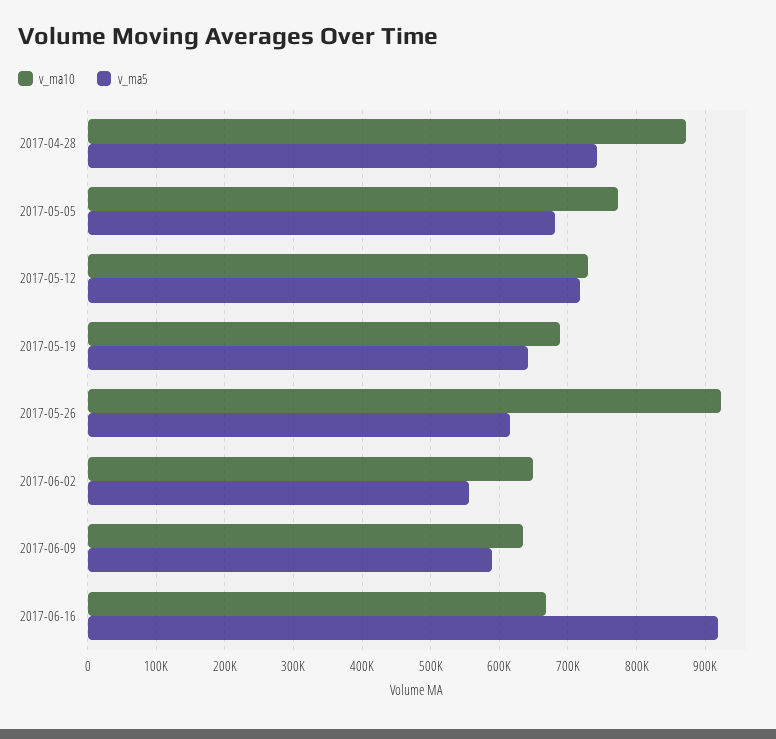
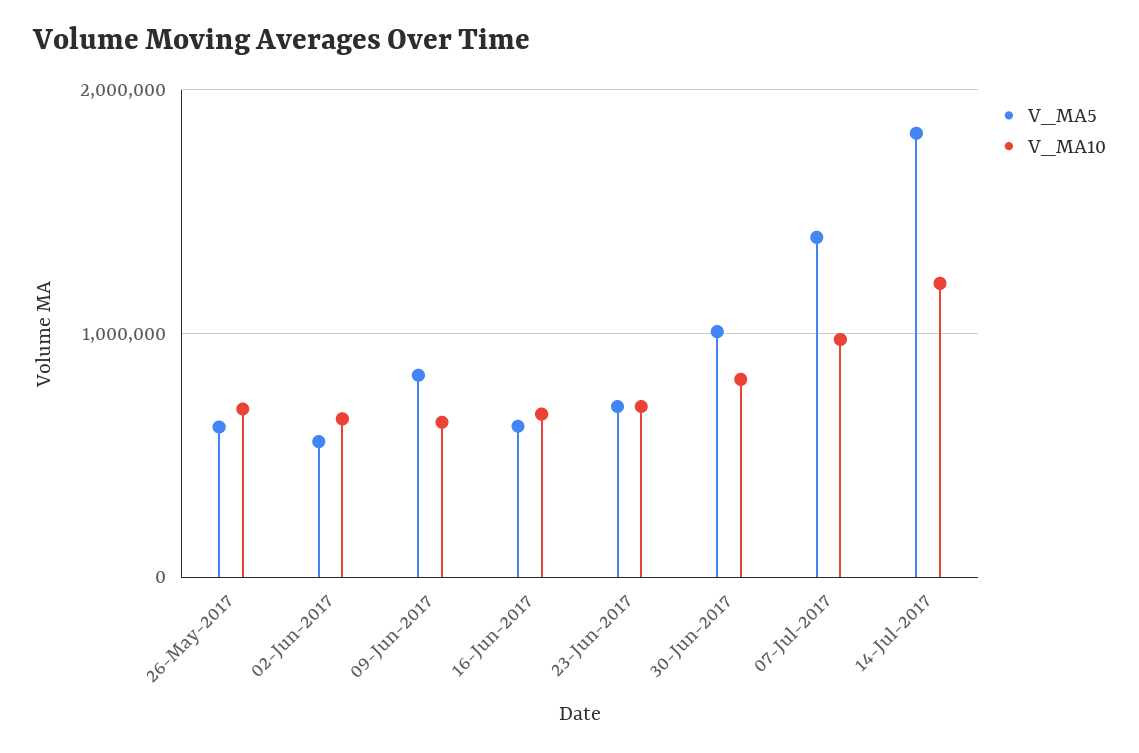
v_ma10, 2017-04-28: 870000 -> none
v_ma5, 2017-04-28: 740000 -> none
v_ma10, 2017-05-05: 770000 -> none
v_ma5, 2017-05-05: 680000 -> none
v_ma10, 2017-05-12: 730000 -> none
v_ma5, 2017-05-12: 720000 -> none
v_ma10, 2017-05-19: 690000 -> none
v_ma5, 2017-05-19: 640000 -> none
v_ma10, 2017-05-26: 920000 -> 700000
v_ma5, 2017-06-09: 590000 -> 800000
v_ma5, 2017-06-16: 920000 -> 600000
v_ma5, 23-Jun-2017: none -> 700000
v_ma10, 23-Jun-2017: none -> 700000
v_ma5, 30-Jun-2017: none -> 1000000
v_ma10, 30-Jun-2017: none -> 800000
v_ma5, 07-Jul-2017: none -> 1400000
v_ma10, 07-Jul-2017: none -> 1000000
v_ma5, 14-Jul-2017: none -> 1800000
v_ma10, 14-Jul-2017: none -> 1200000

